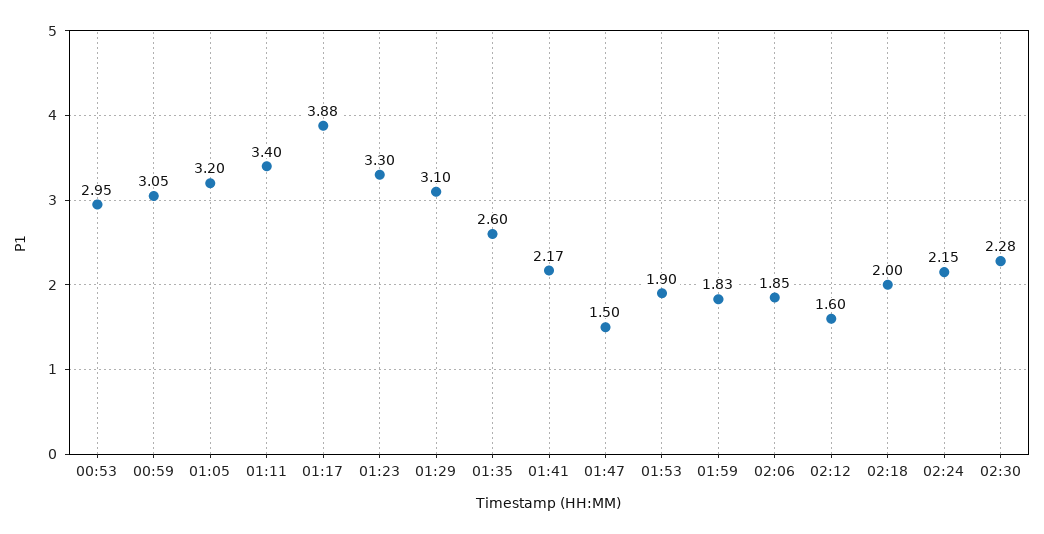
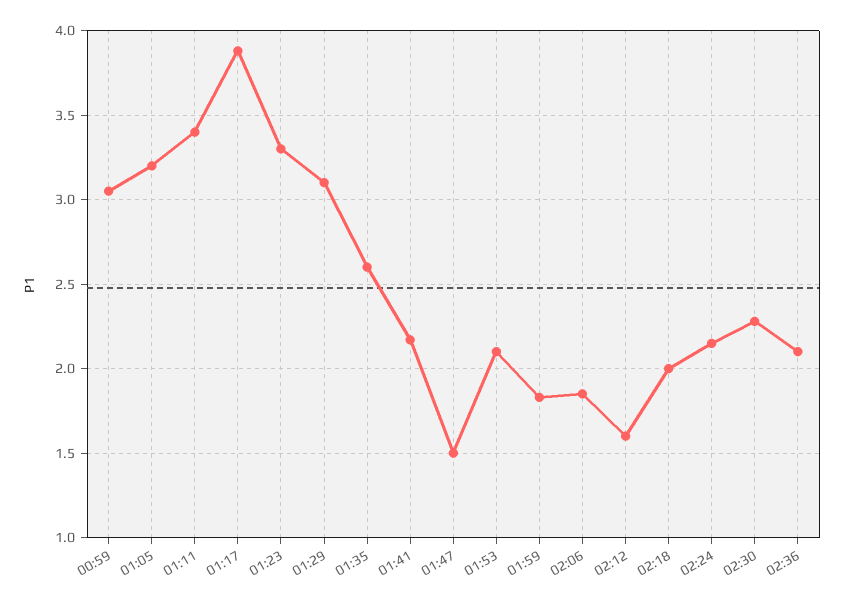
00:53: 2.95 -> none
01:53: 1.9 -> 2.1
02:36: none -> 2.1

